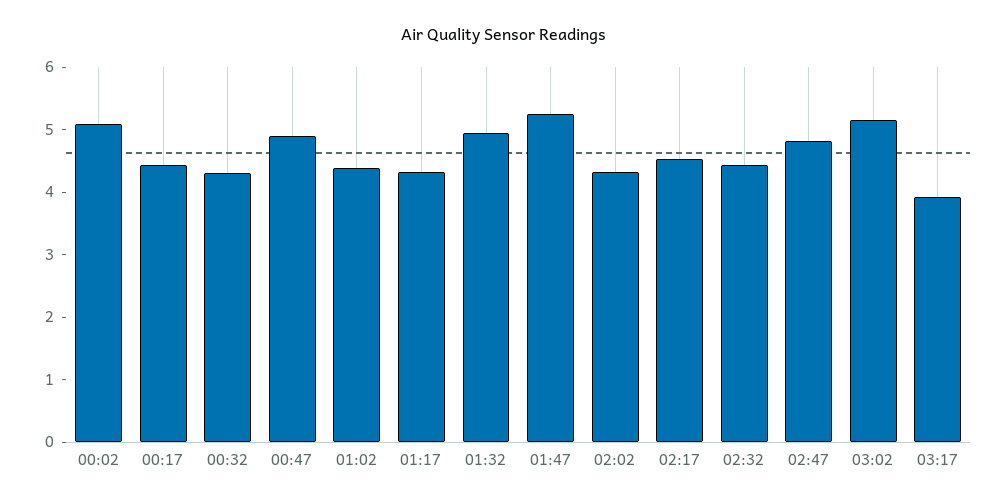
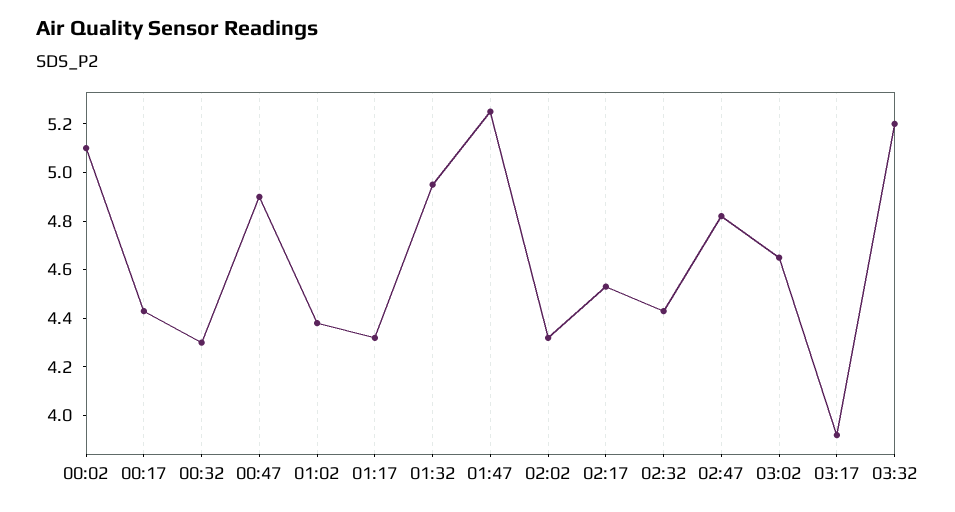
03:02: 5.2 -> 4.65
03:32: none -> 5.2

